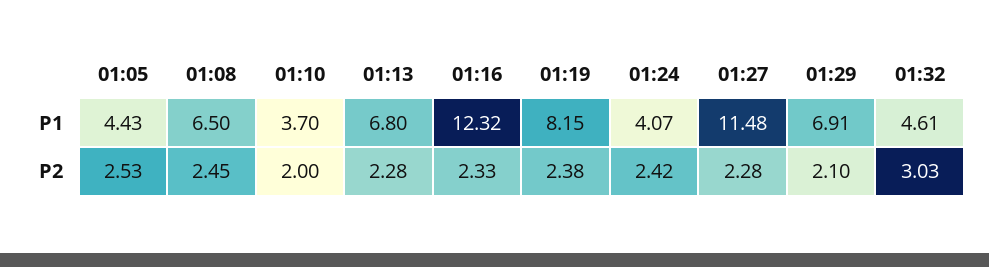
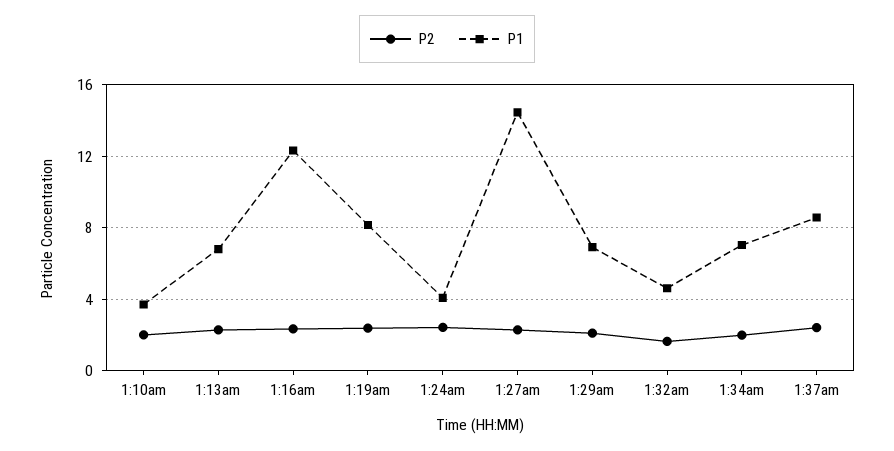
P1, 01:05: 4.43 -> none
P1, 01:08: 6.5 -> none
P1, 01:27: 11.48 -> 14.5
P2, 01:05: 2.53 -> none
P2, 01:08: 2.45 -> none
P2, 01:32: 3.03 -> 1.5
P2, 1:34am: none -> 2
P1, 1:34am: none -> 7
P2, 1:37am: none -> 2.5
P1, 1:37am: none -> 8.5

